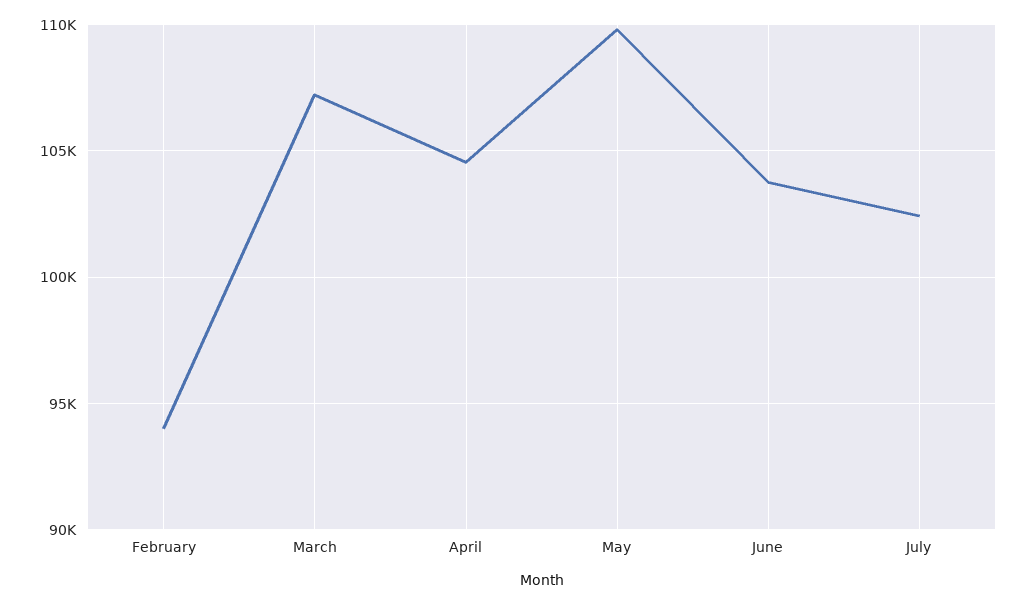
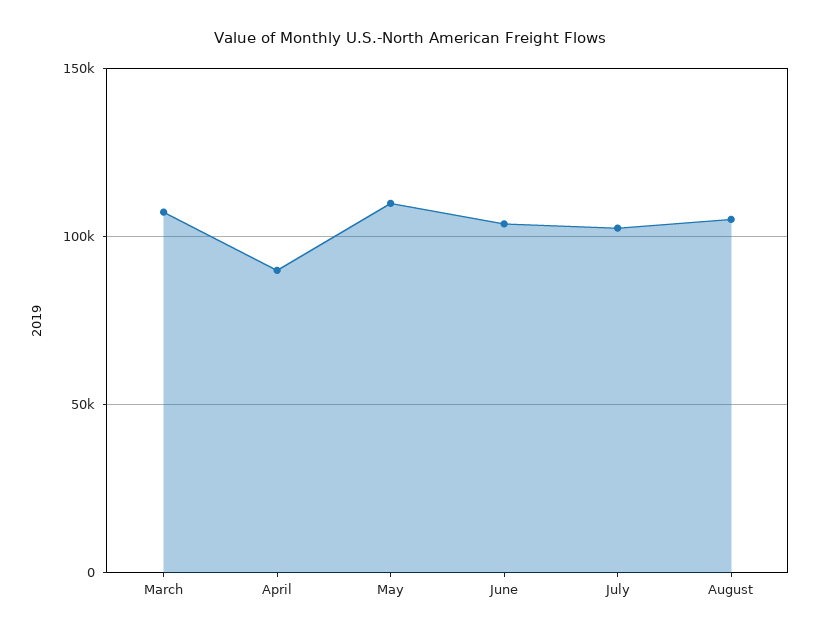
February: 94000 -> none
April: 104500 -> 90000
August: none -> 105000

